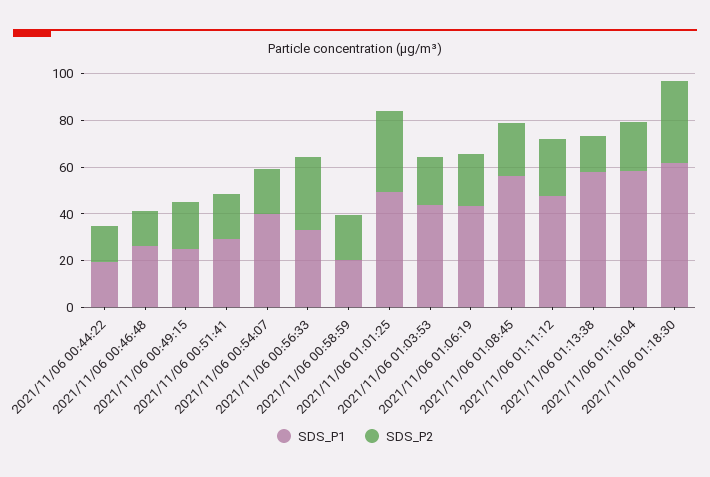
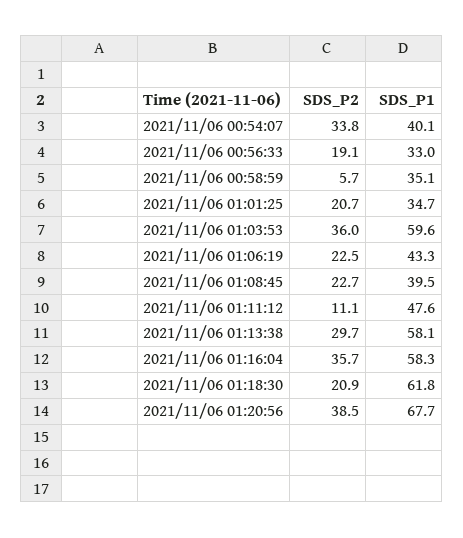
SDS_P1, 2021/11/06 00:44:22: 20 -> none
SDS_P2, 2021/11/06 00:44:22: 15 -> none
SDS_P1, 2021/11/06 00:46:48: 25 -> none
SDS_P2, 2021/11/06 00:46:48: 15 -> none
SDS_P1, 2021/11/06 00:49:15: 25 -> none
SDS_P2, 2021/11/06 00:49:15: 20 -> none
SDS_P1, 2021/11/06 00:51:41: 30 -> none
SDS_P2, 2021/11/06 00:51:41: 20 -> none
SDS_P2, 2021/11/06 00:54:07: 20 -> 33.8
SDS_P2, 2021/11/06 00:56:33: 30 -> 19.1
SDS_P1, 2021/11/06 00:58:59: 20 -> 35.1
SDS_P2, 2021/11/06 00:58:59: 20 -> 5.7
SDS_P1, 2021/11/06 01:01:25: 50 -> 34.7
SDS_P2, 2021/11/06 01:01:25: 35 -> 20.7
SDS_P1, 2021/11/06 01:03:53: 45 -> 59.6
SDS_P2, 2021/11/06 01:03:53: 20 -> 36
SDS_P1, 2021/11/06 01:08:45: 55 -> 39.5
SDS_P2, 2021/11/06 01:11:12: 25 -> 11.1
SDS_P2, 2021/11/06 01:13:38: 15 -> 29.7
SDS_P2, 2021/11/06 01:16:04: 20 -> 35.7
SDS_P2, 2021/11/06 01:18:30: 35 -> 20.9
SDS_P2, 2021/11/06 01:20:56: none -> 38.5
SDS_P1, 2021/11/06 01:20:56: none -> 67.7

